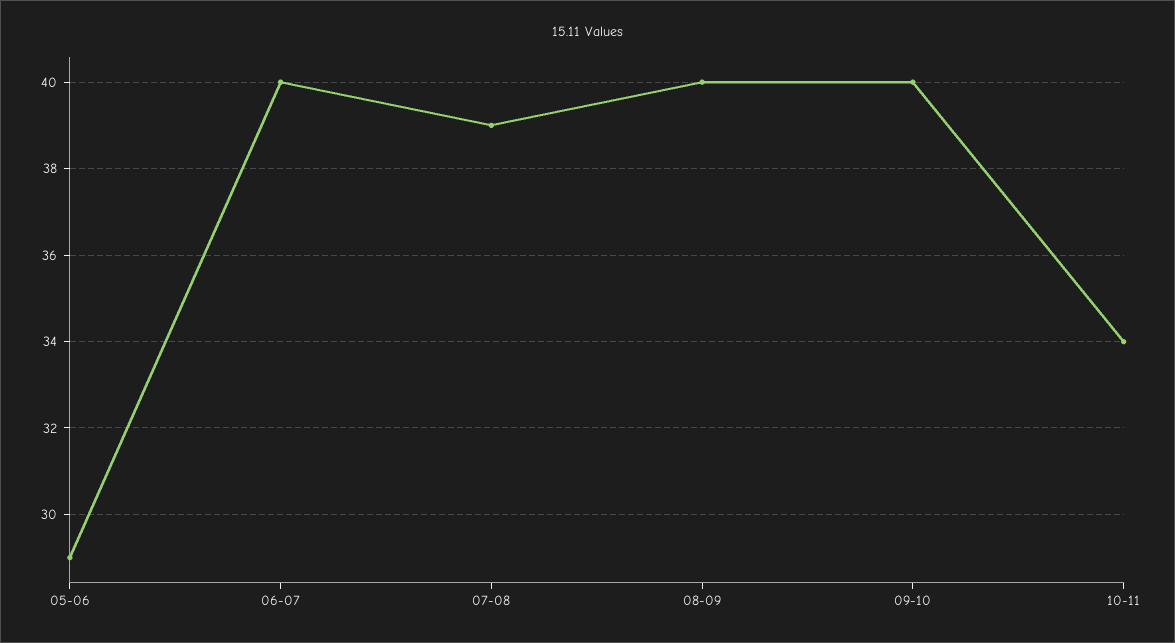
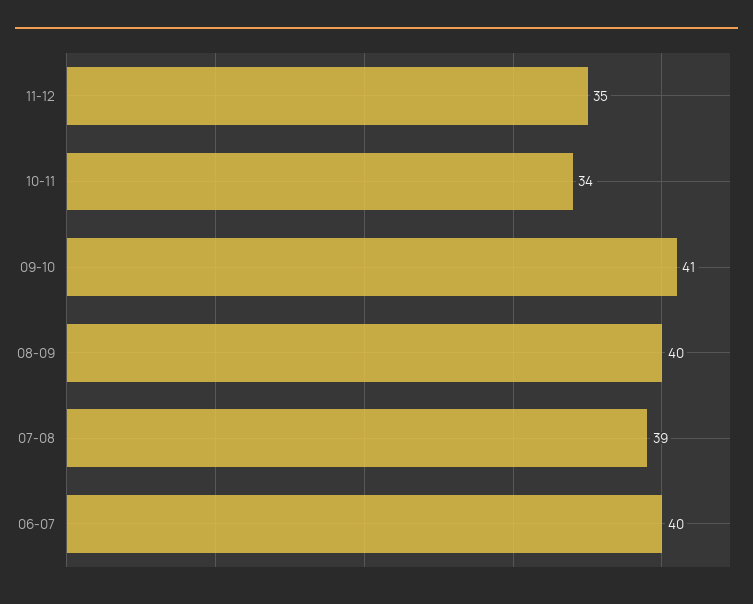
05-06: 29 -> none
09-10: 40 -> 41
11-12: none -> 35

